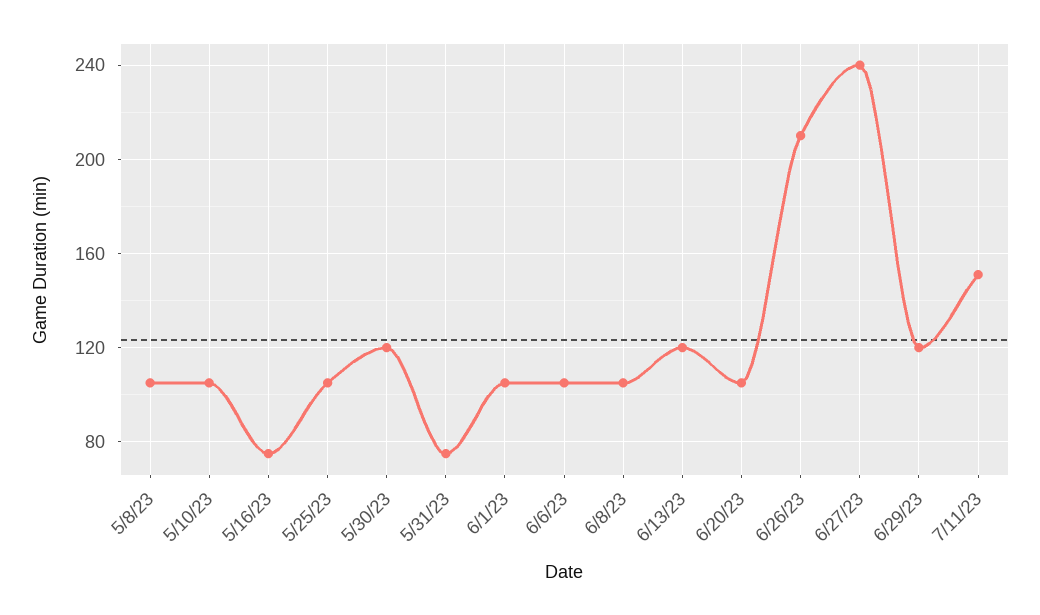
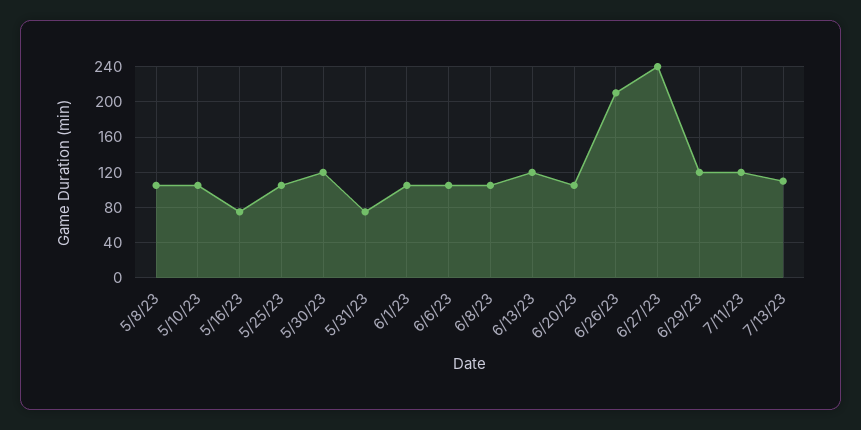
7/11/23: 150 -> 120
7/13/23: none -> 110

